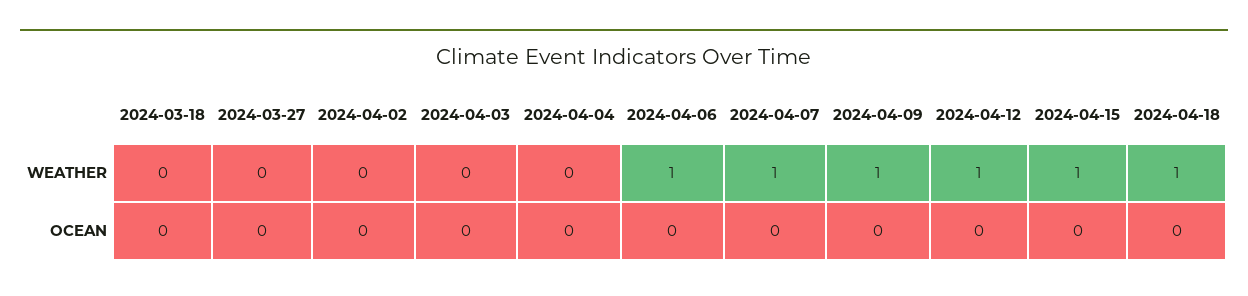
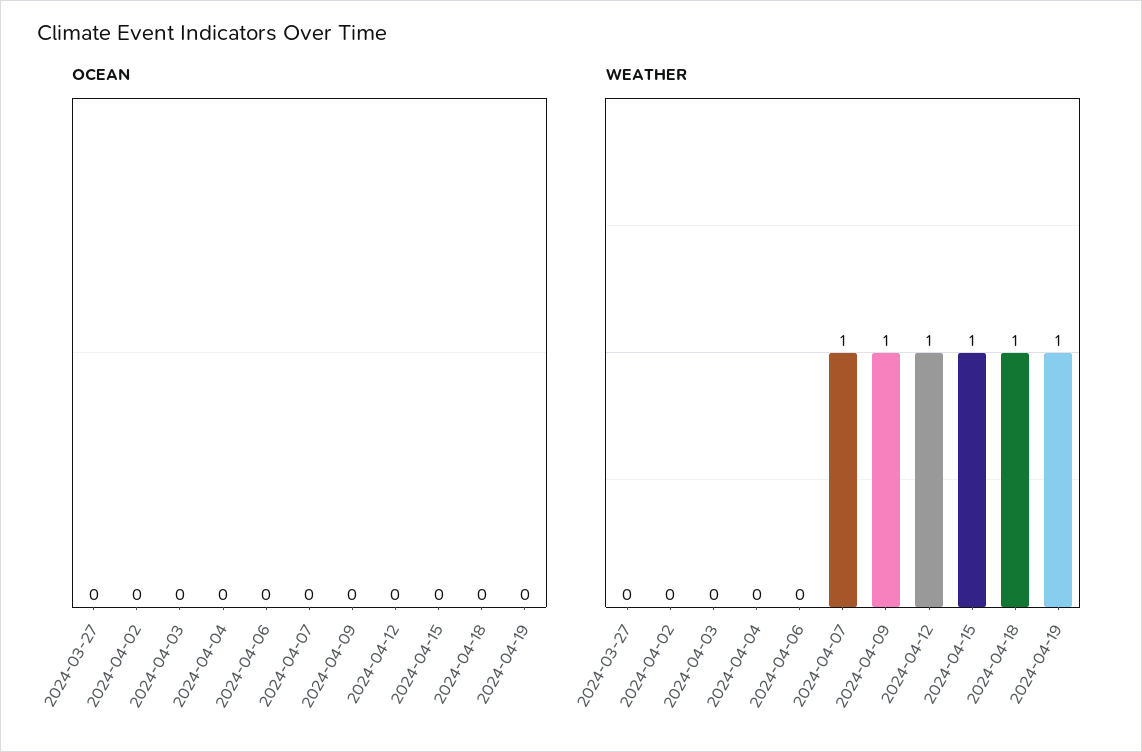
WEATHER, 2024-03-18: 0 -> none
WEATHER, 2024-04-06: 1 -> 0
OCEAN, 2024-03-18: 0 -> none
OCEAN, 2024-04-19: none -> 0
WEATHER, 2024-04-19: none -> 1

